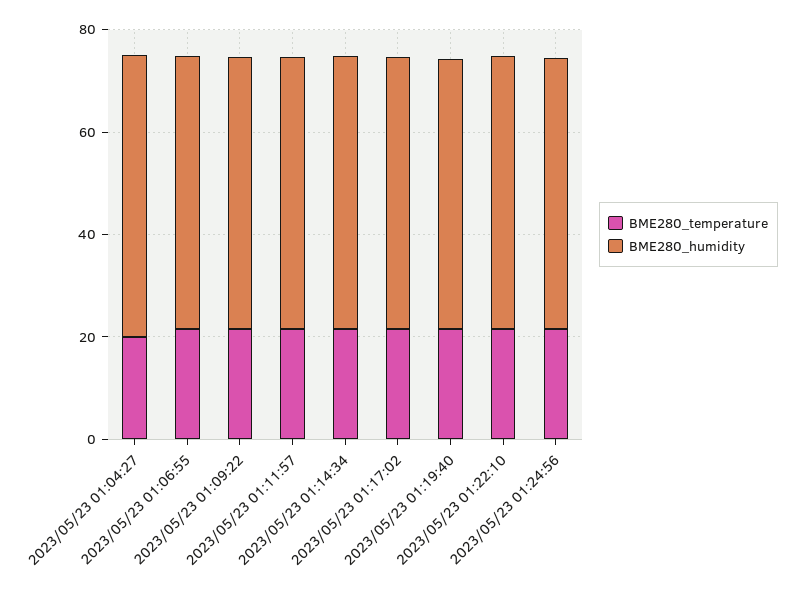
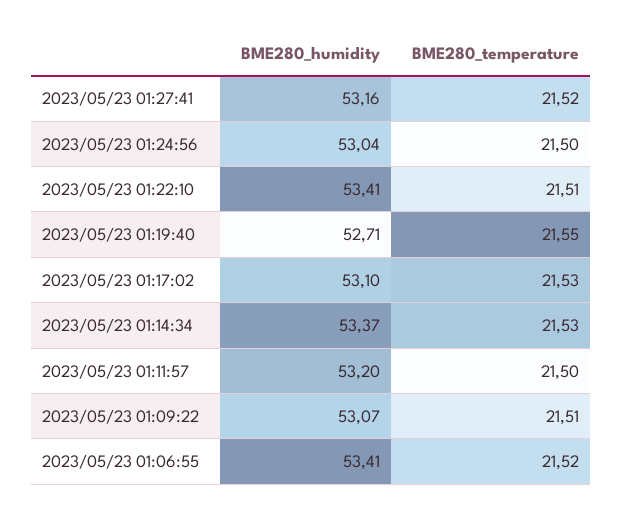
BME280_temperature, 2023/05/23 01:04:27: 20 -> none
BME280_humidity, 2023/05/23 01:04:27: 55 -> none
BME280_humidity, 2023/05/23 01:27:41: none -> 53.16
BME280_temperature, 2023/05/23 01:27:41: none -> 21.52

